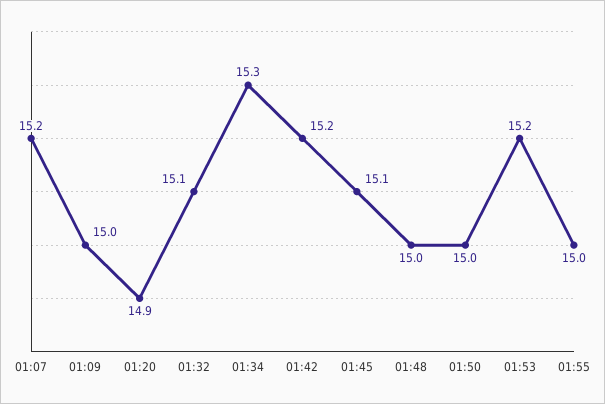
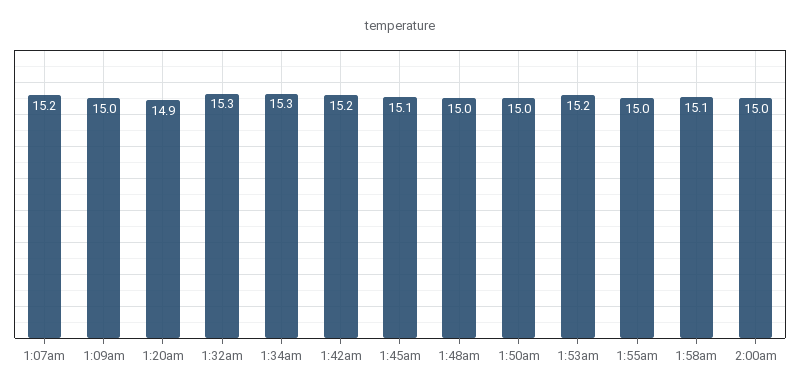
01:32: 15.1 -> 15.3
1:58am: none -> 15.1
2:00am: none -> 15

